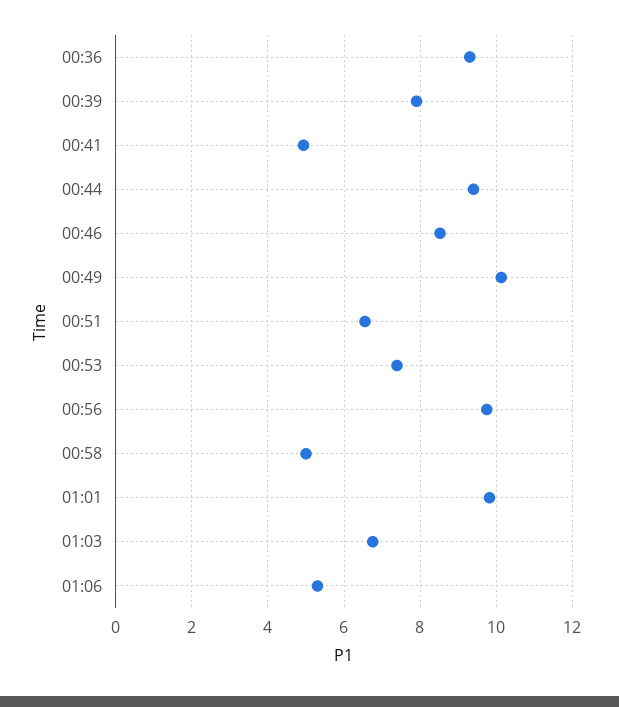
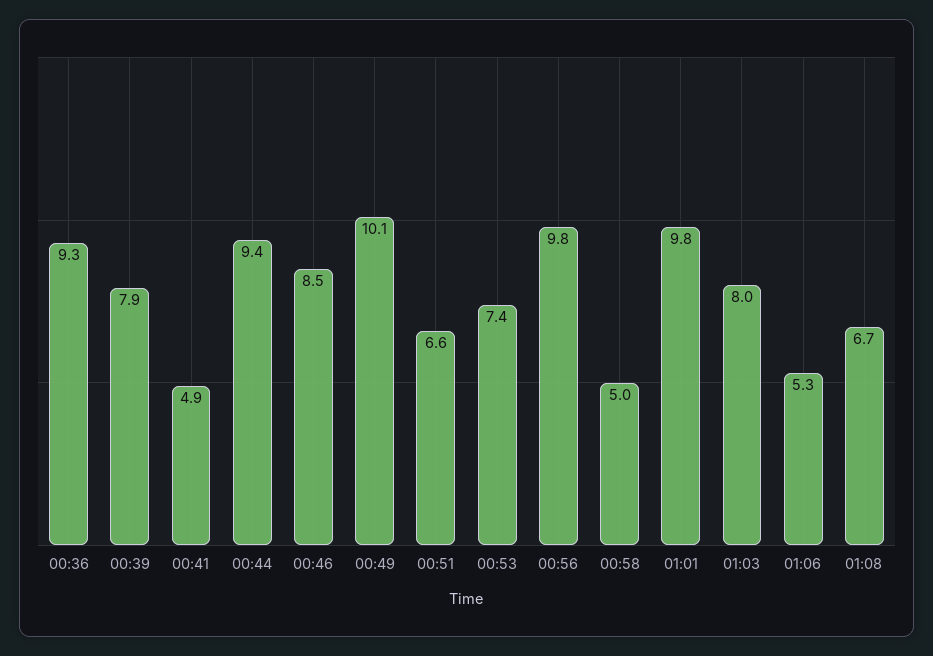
01:03: 6.8 -> 8
01:08: none -> 6.7

